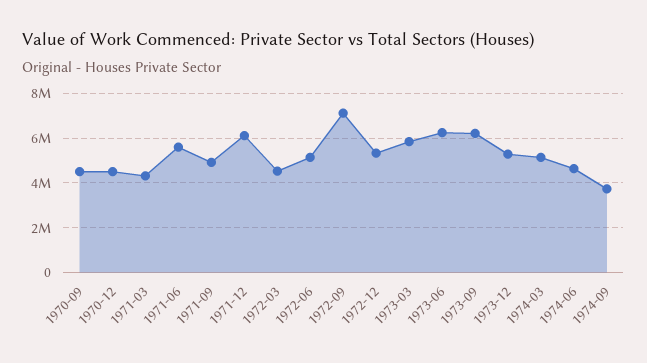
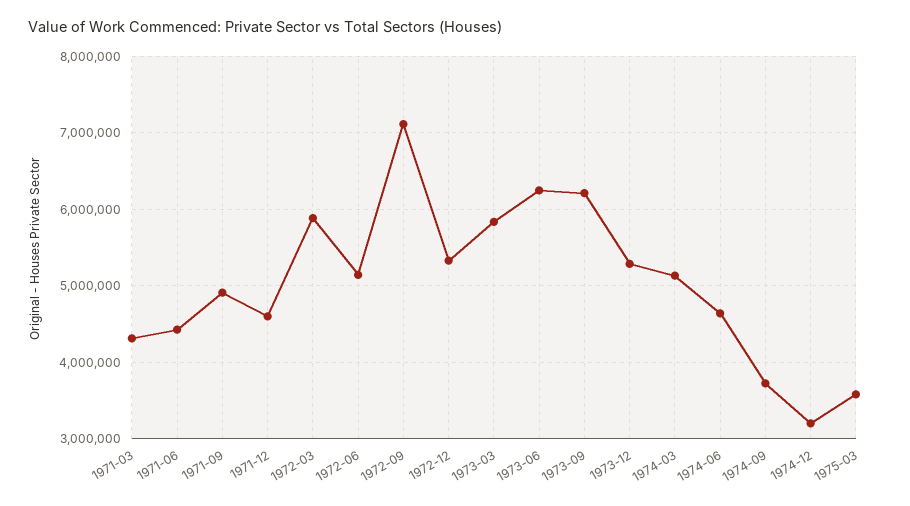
1970-09: 4500000 -> none
1970-12: 4500000 -> none
1971-06: 5500000 -> 4400000
1971-12: 6000000 -> 4600000
1972-03: 4500000 -> 5900000
1974-12: none -> 3200000
1975-03: none -> 3600000

